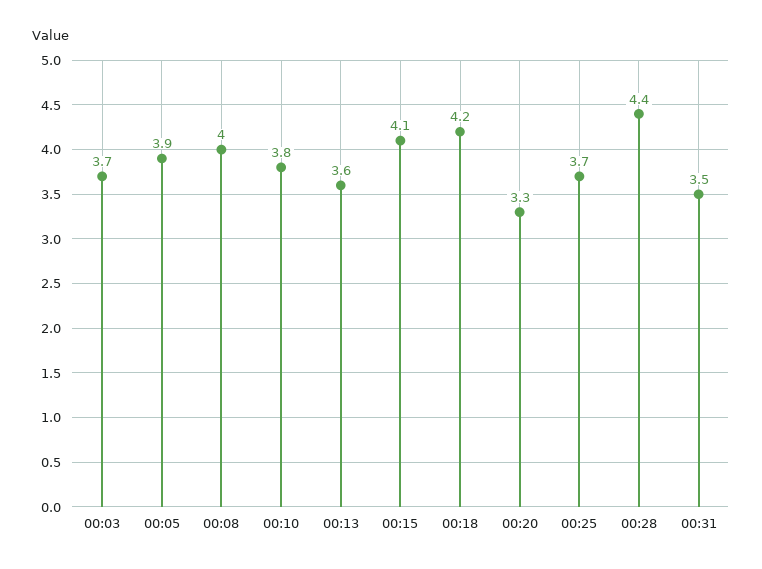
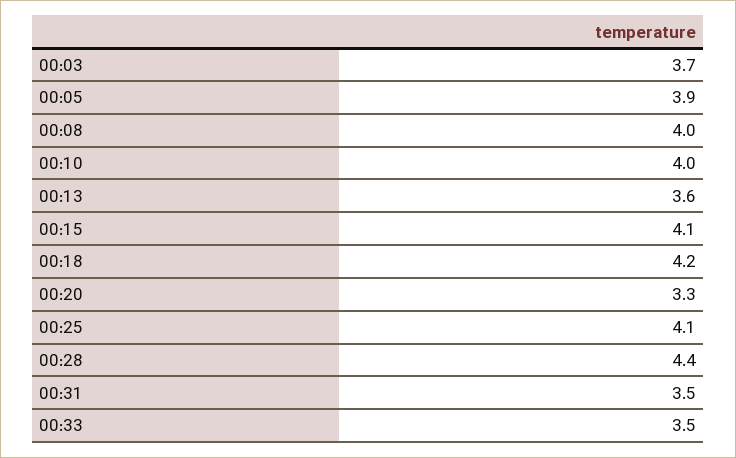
00:10: 3.8 -> 4
00:25: 3.7 -> 4.1
00:33: none -> 3.5

